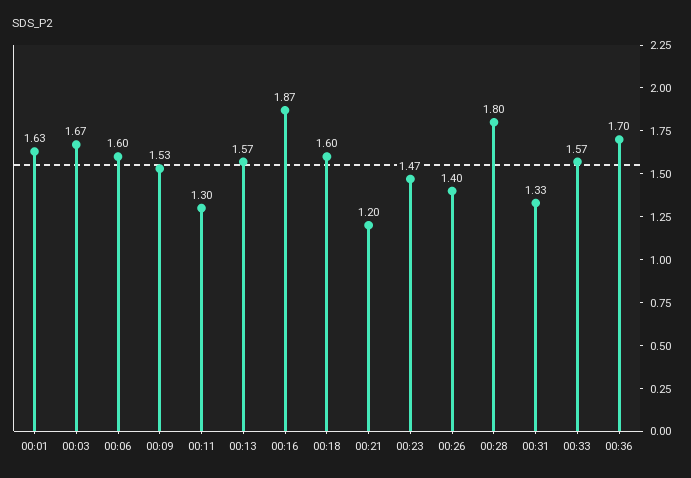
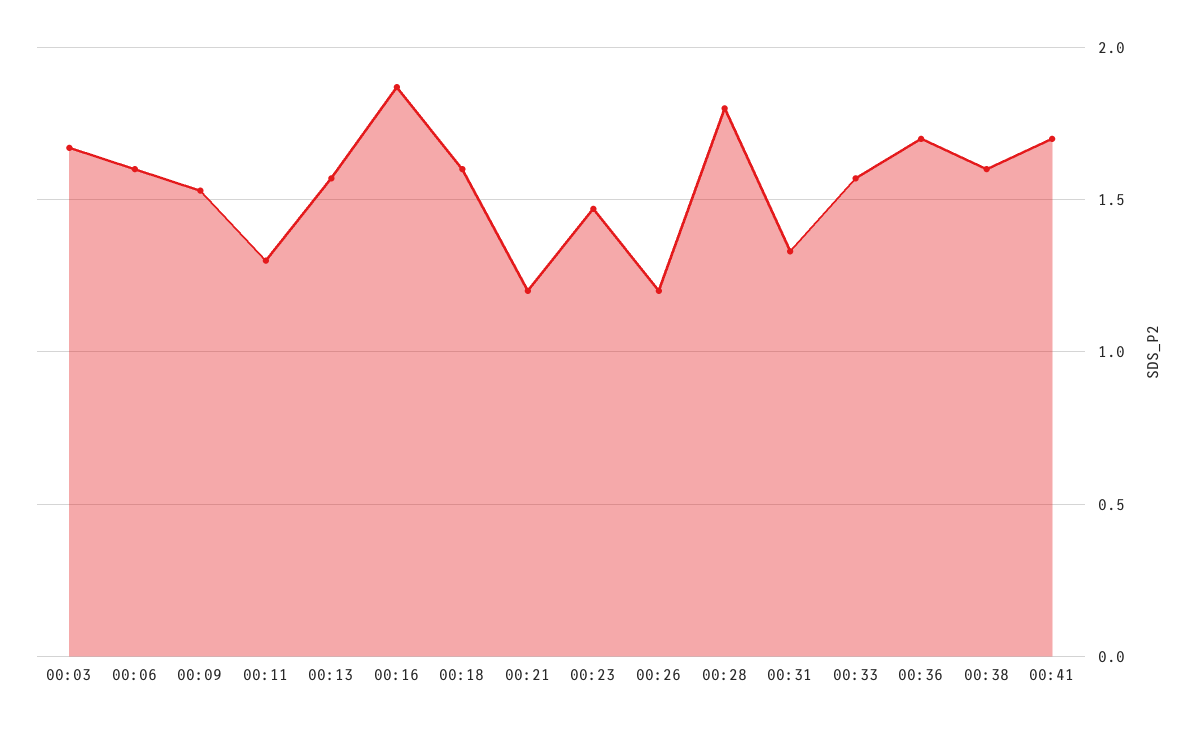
00:01: 1.63 -> none
00:26: 1.4 -> 1.2
00:38: none -> 1.6
00:41: none -> 1.7

